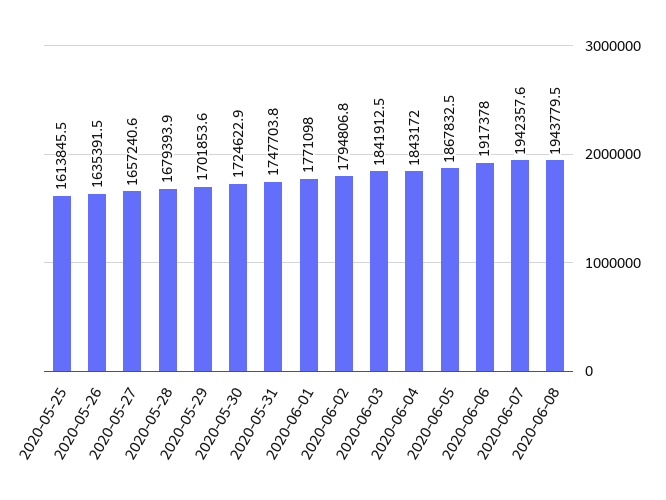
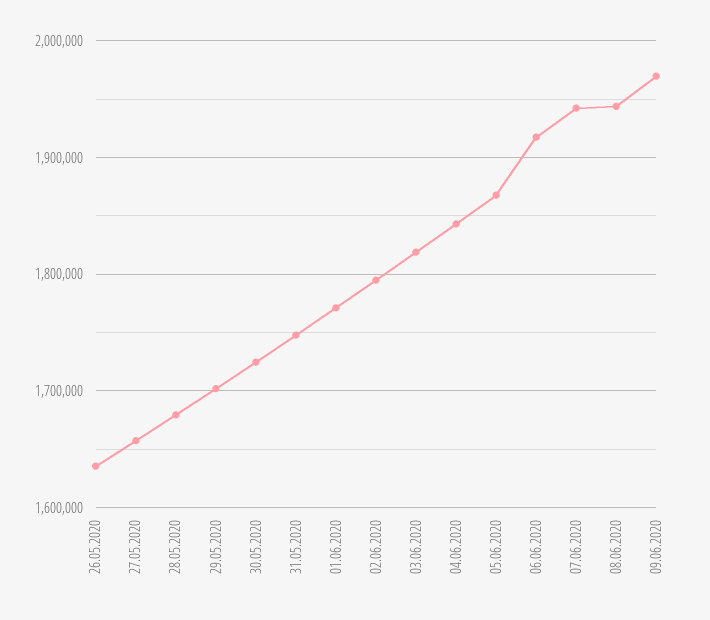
2020-05-25: 1613845.5 -> none
2020-06-03: 1841912.5 -> 1820000
09.06.2020: none -> 1970000

